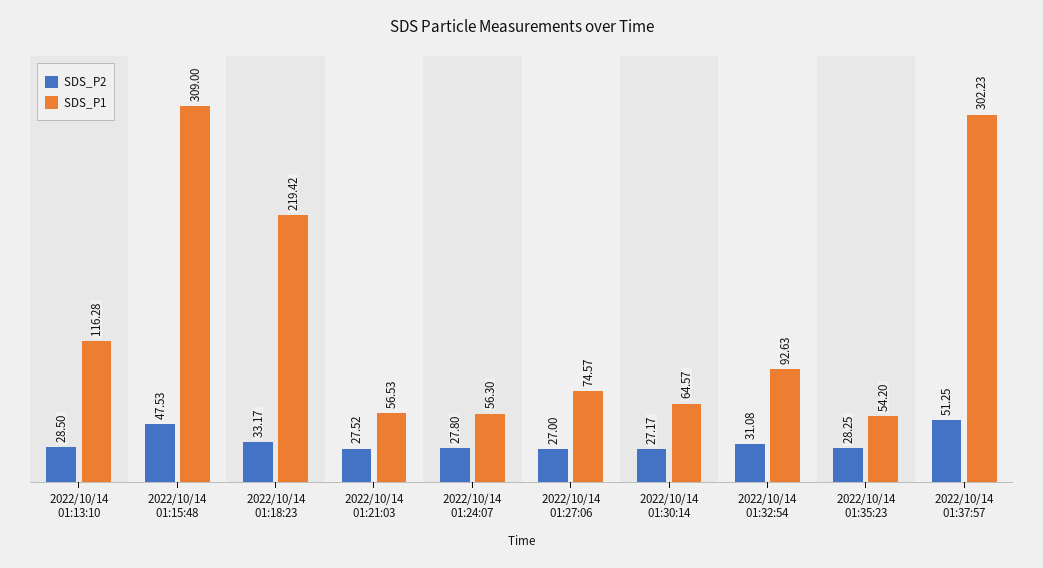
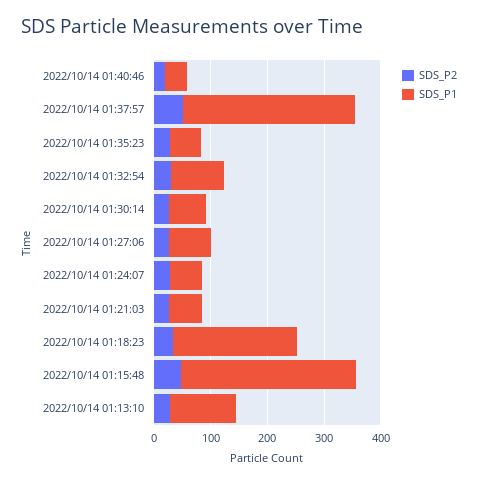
SDS_P2, 2022/10/14 01:40:46: none -> 20
SDS_P1, 2022/10/14 01:40:46: none -> 40

